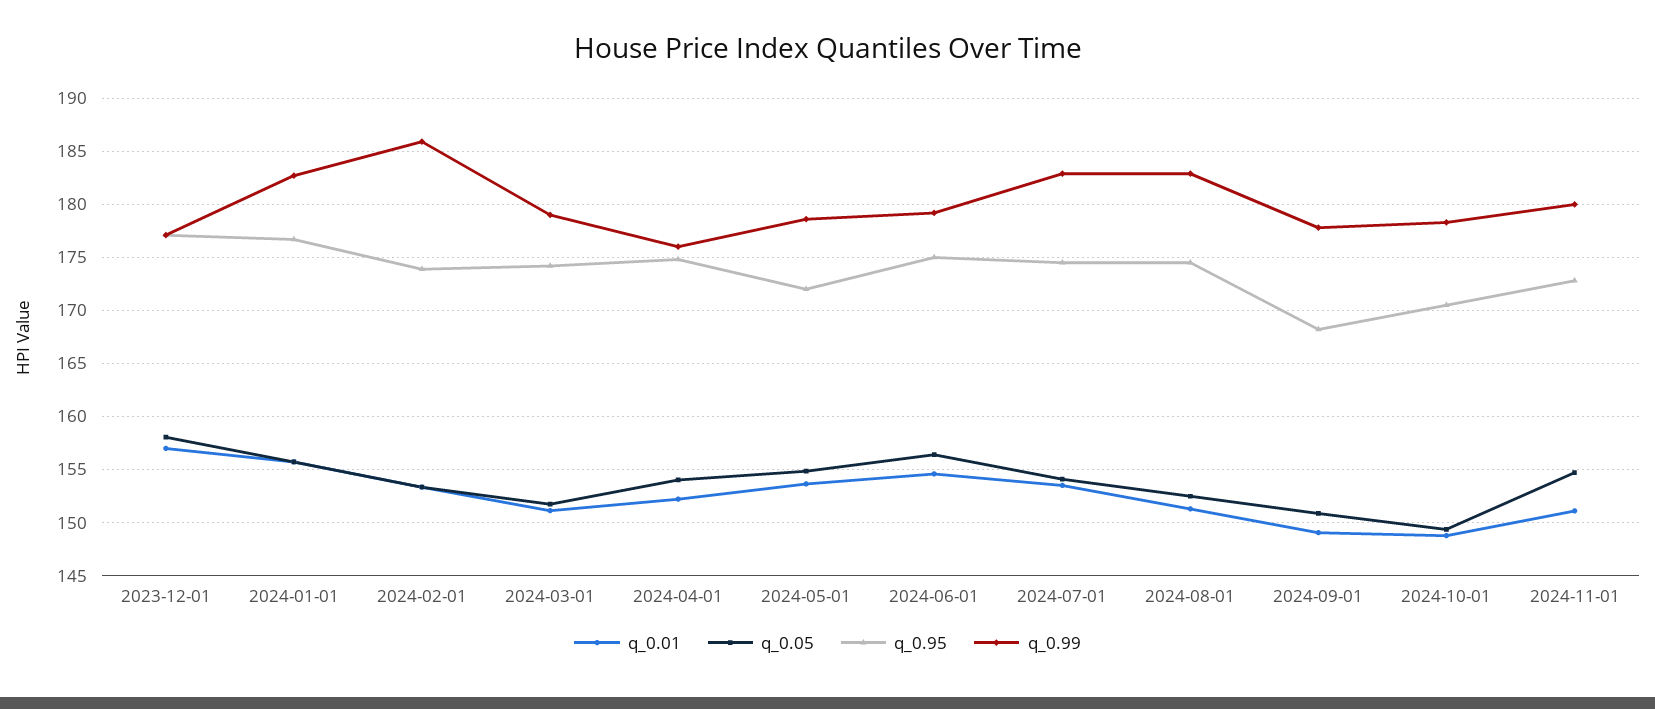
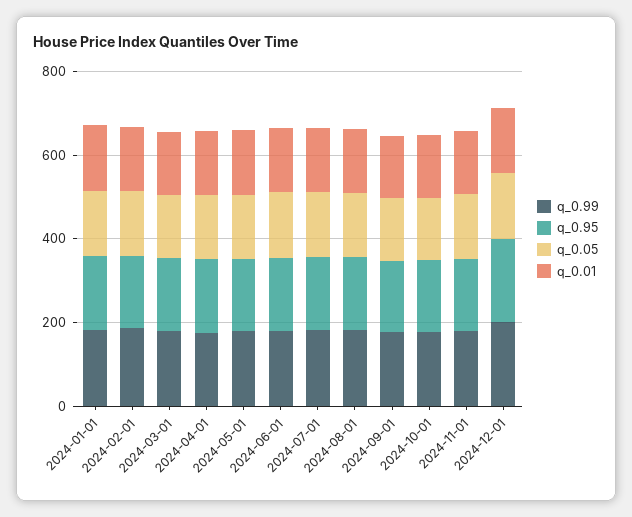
q_0.01, 2023-12-01: 157 -> none
q_0.05, 2023-12-01: 158 -> none
q_0.95, 2023-12-01: 177 -> none
q_0.99, 2023-12-01: 177 -> none
q_0.99, 2024-12-01: none -> 200
q_0.95, 2024-12-01: none -> 200
q_0.05, 2024-12-01: none -> 150
q_0.01, 2024-12-01: none -> 150

